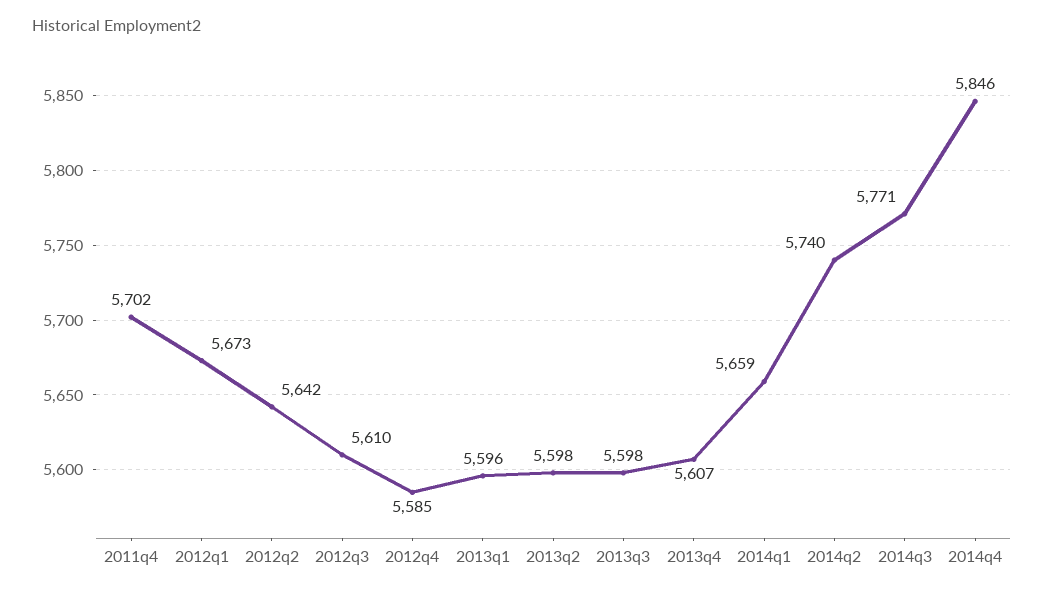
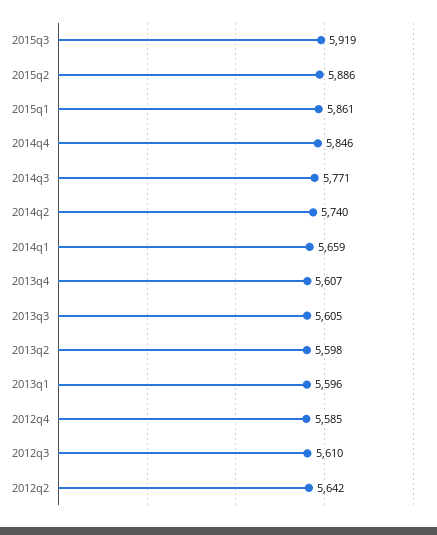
2011q4: 5702 -> none
2012q1: 5673 -> none
2013q3: 5598 -> 5605
2015q3: none -> 5919
2015q2: none -> 5886
2015q1: none -> 5861

